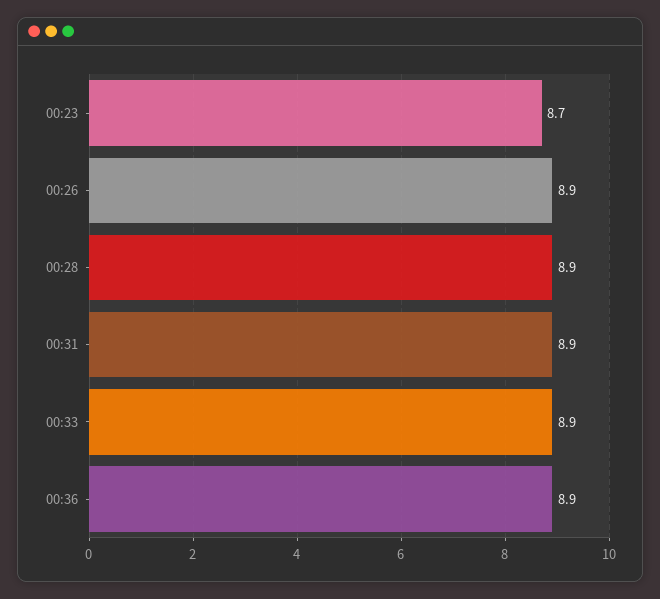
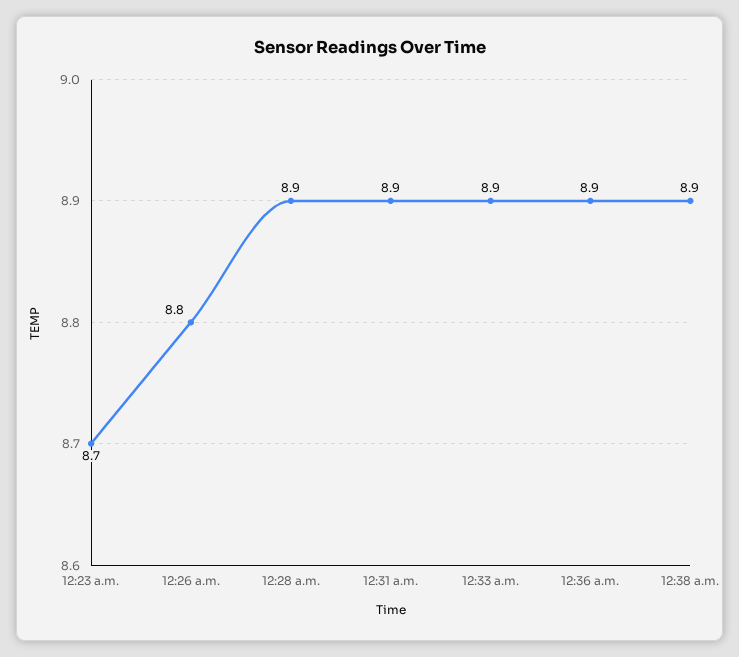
00:26: 8.9 -> 8.8
12:38 a.m.: none -> 8.9

